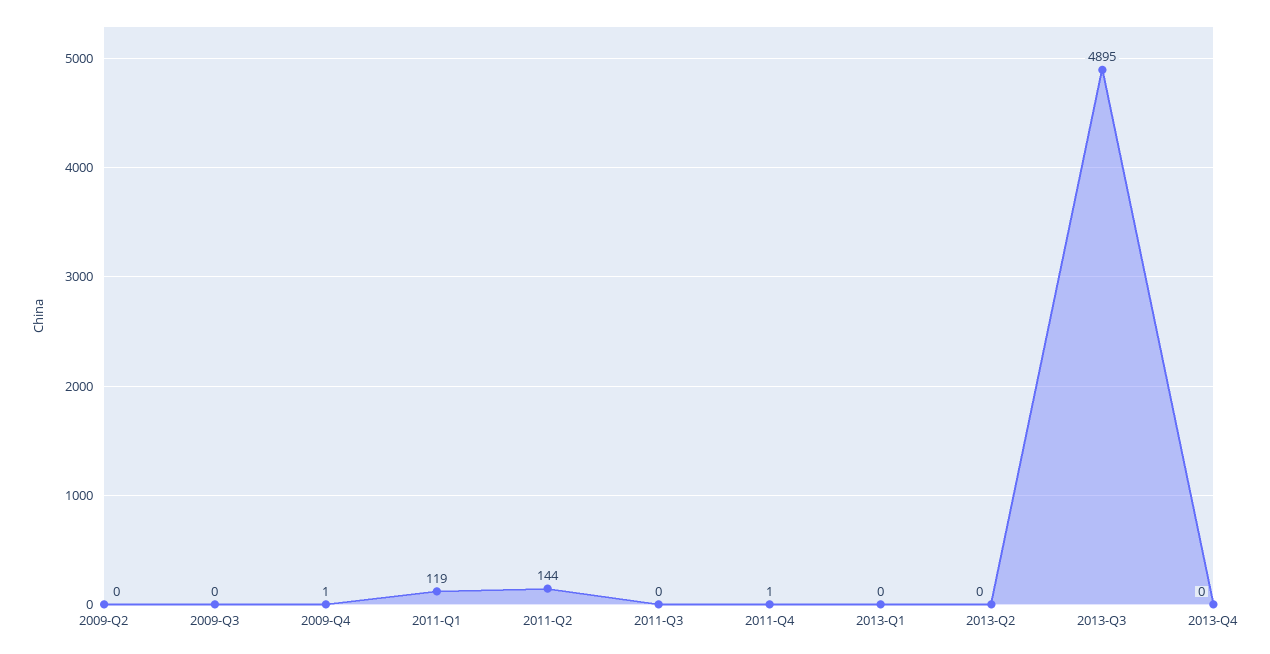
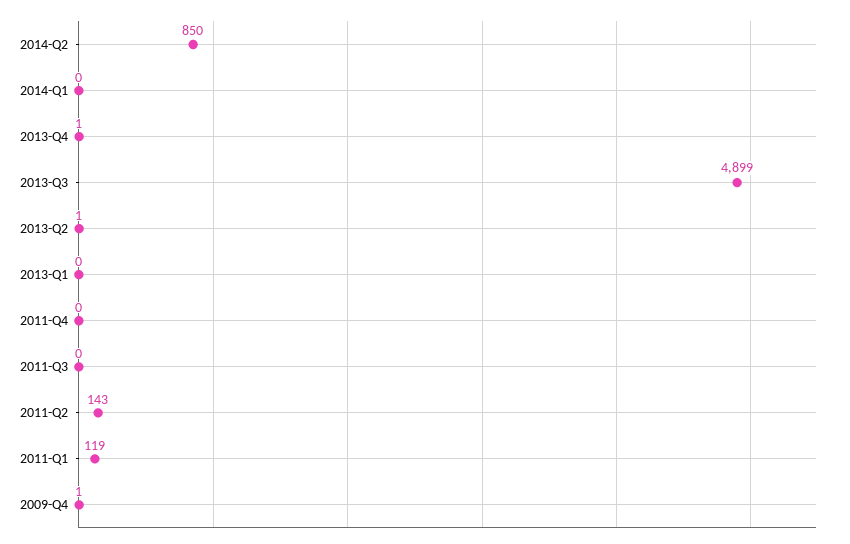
2009-Q2: 0 -> none
2009-Q3: 0 -> none
2011-Q2: 144 -> 143
2011-Q4: 1 -> 0
2013-Q2: 0 -> 1
2013-Q3: 4895 -> 4899
2013-Q4: 0 -> 1
2014-Q2: none -> 850
2014-Q1: none -> 0

